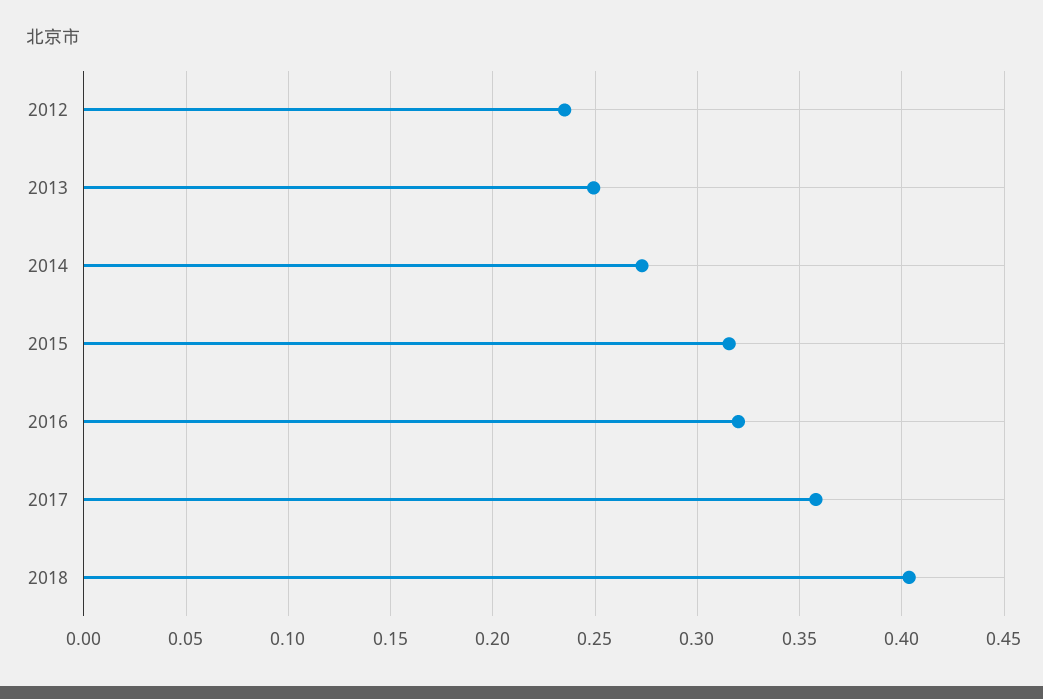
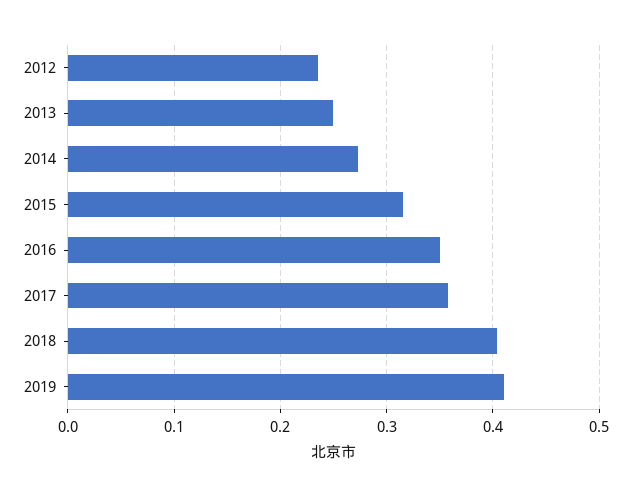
2016: 0.32 -> 0.35
2019: none -> 0.41

